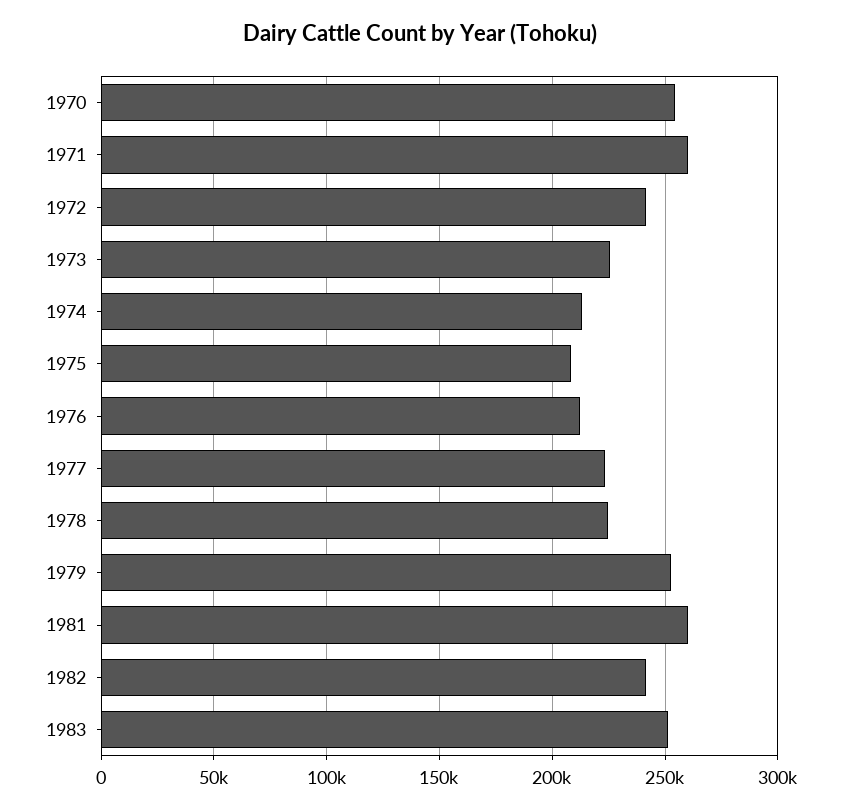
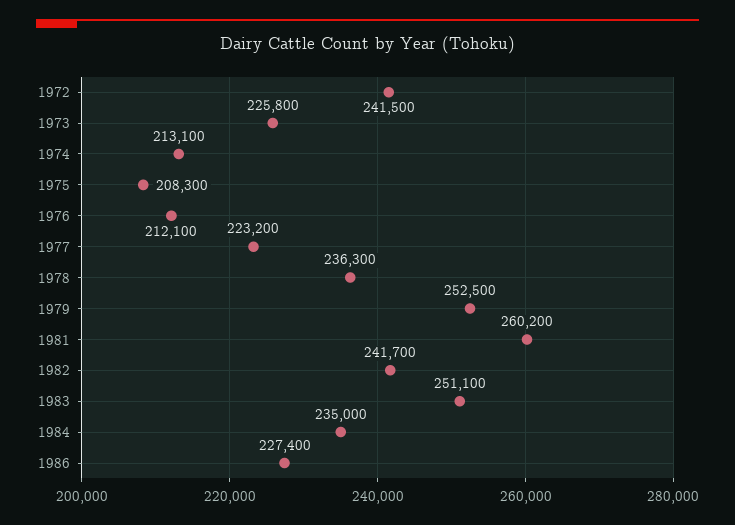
1970: 255000 -> none
1971: 260000 -> none
1978: 225000 -> 236300
1984: none -> 235000
1986: none -> 227400

